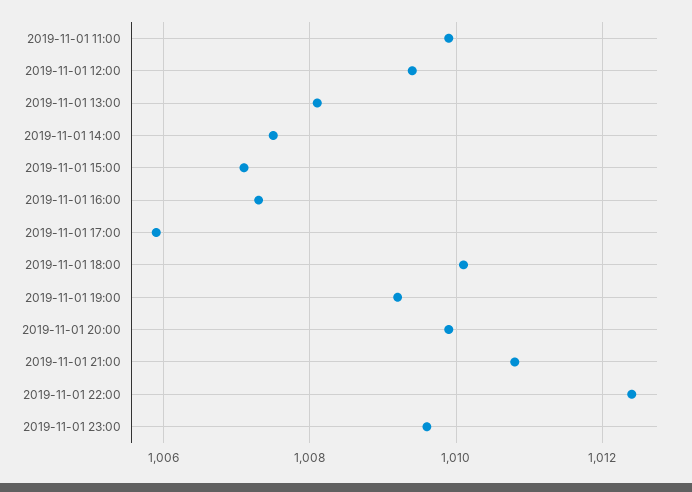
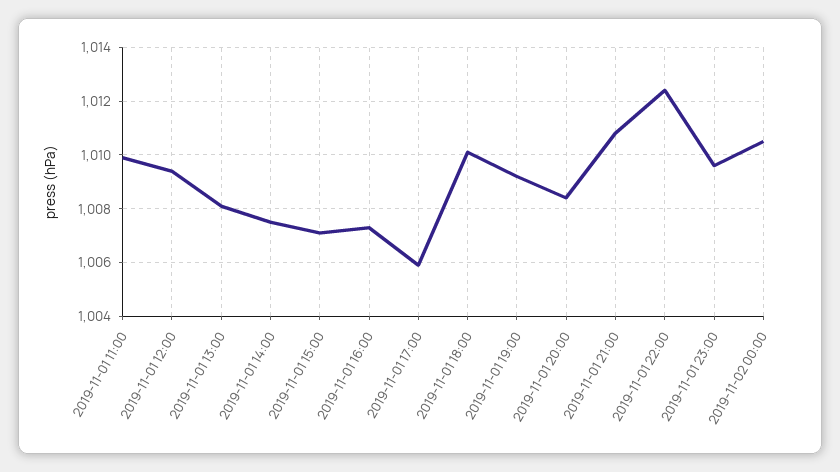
2019-11-01 20:00: 1010 -> 1008.5
2019-11-02 00:00: none -> 1010.5

